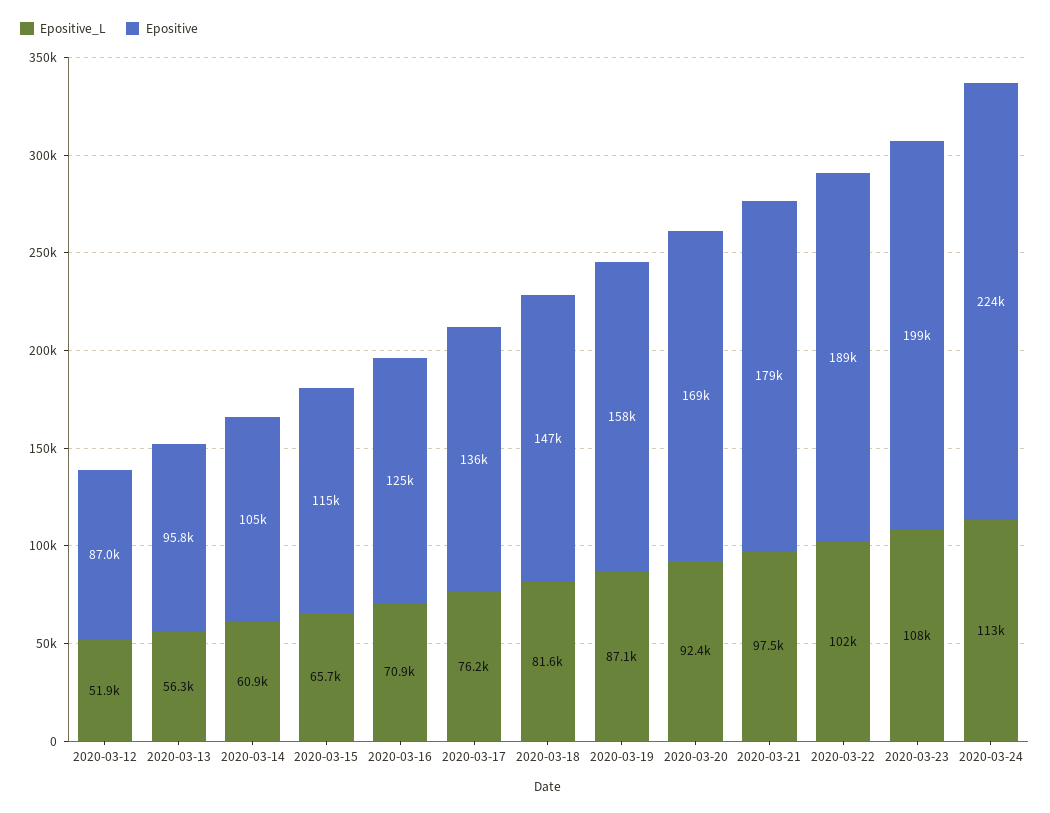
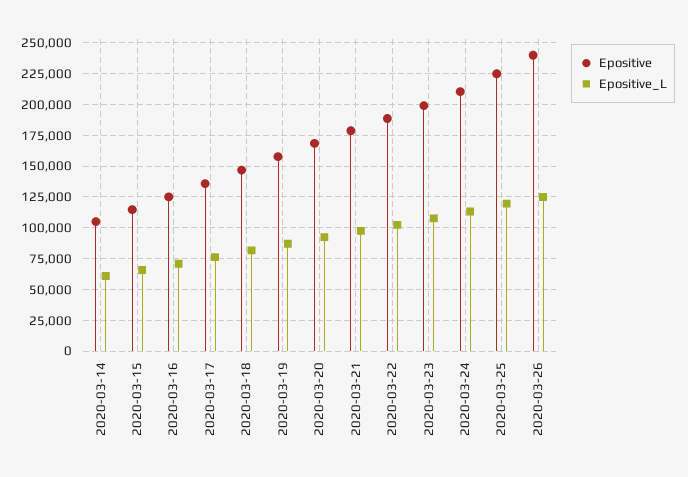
Epositive_L, 2020-03-12: 51900 -> none
Epositive, 2020-03-12: 87000 -> none
Epositive_L, 2020-03-13: 56300 -> none
Epositive, 2020-03-13: 95800 -> none
Epositive, 2020-03-24: 224000 -> 210000
Epositive, 2020-03-25: none -> 225000
Epositive_L, 2020-03-25: none -> 120000
Epositive, 2020-03-26: none -> 240000
Epositive_L, 2020-03-26: none -> 125000

